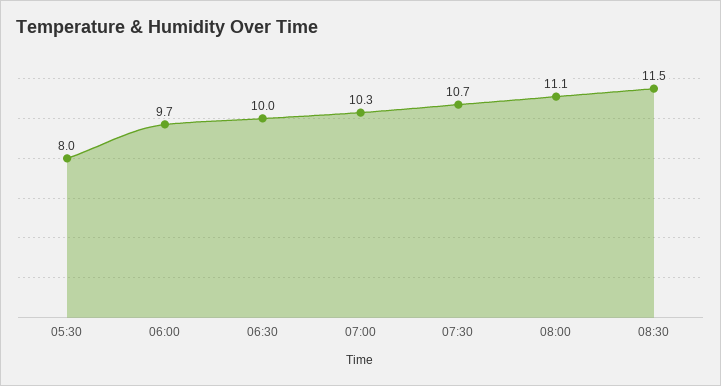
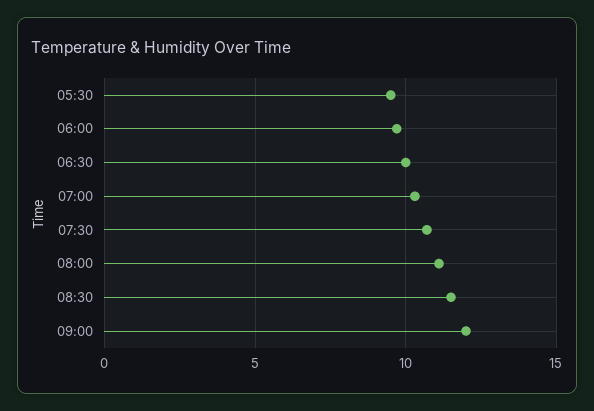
05:30: 8 -> 9.5
09:00: none -> 12

